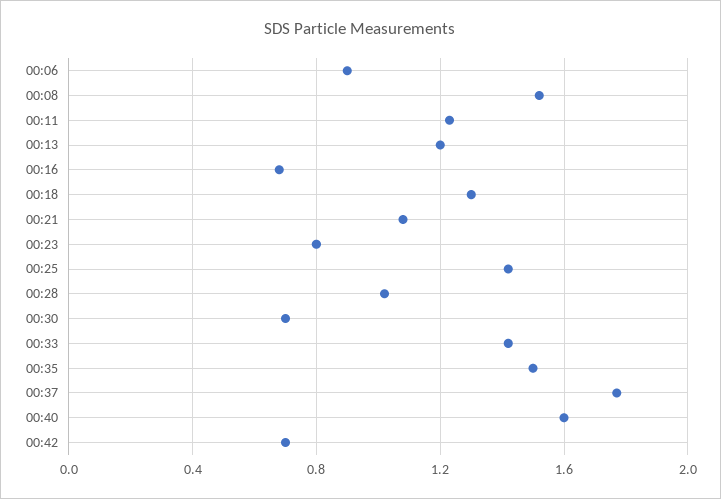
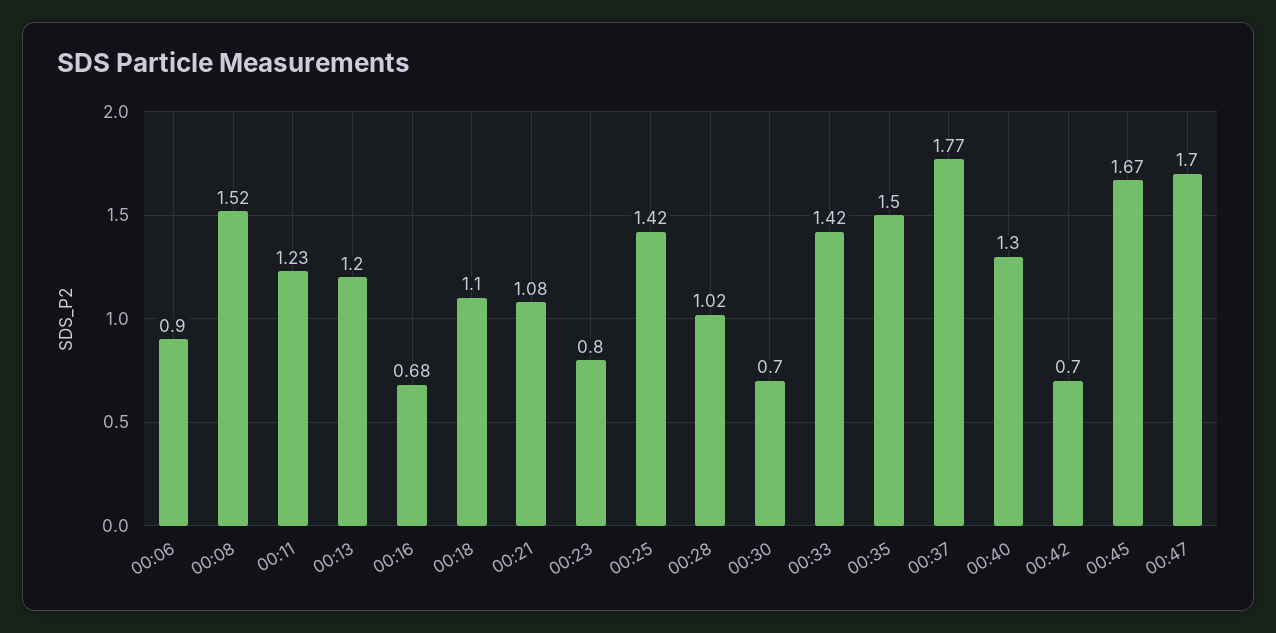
00:18: 1.3 -> 1.1
00:40: 1.6 -> 1.3
00:45: none -> 1.67
00:47: none -> 1.7

